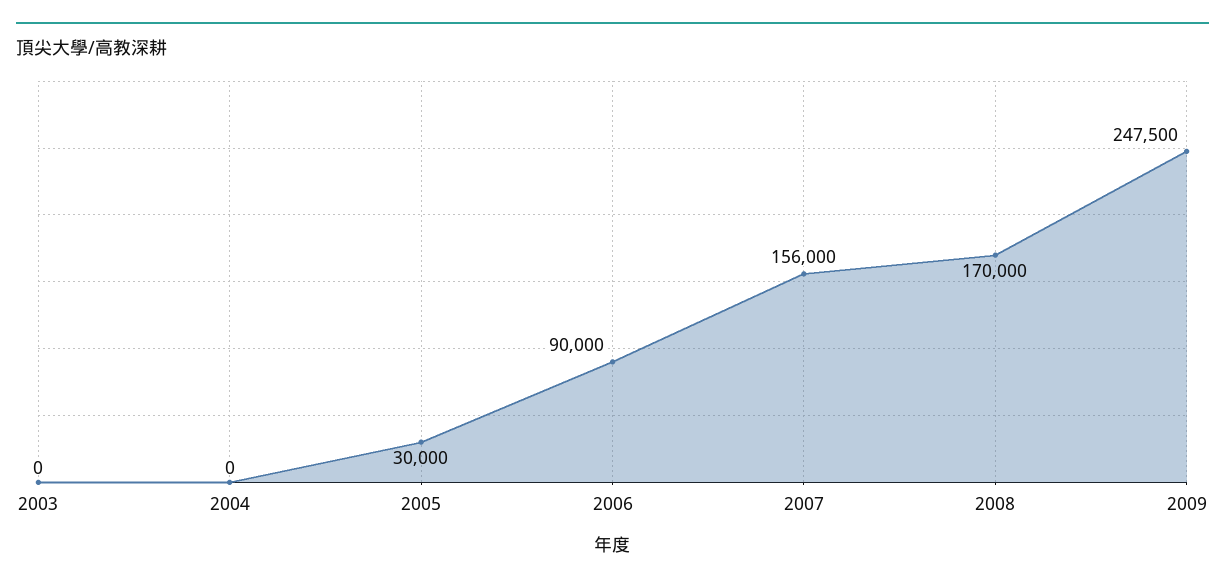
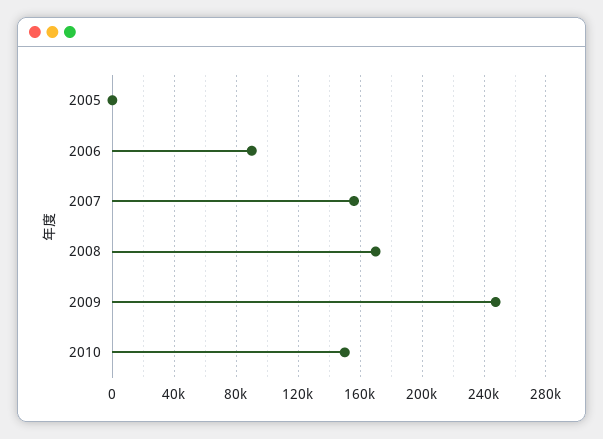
2003: 0 -> none
2004: 0 -> none
2005: 30000 -> 0
2010: none -> 150000

